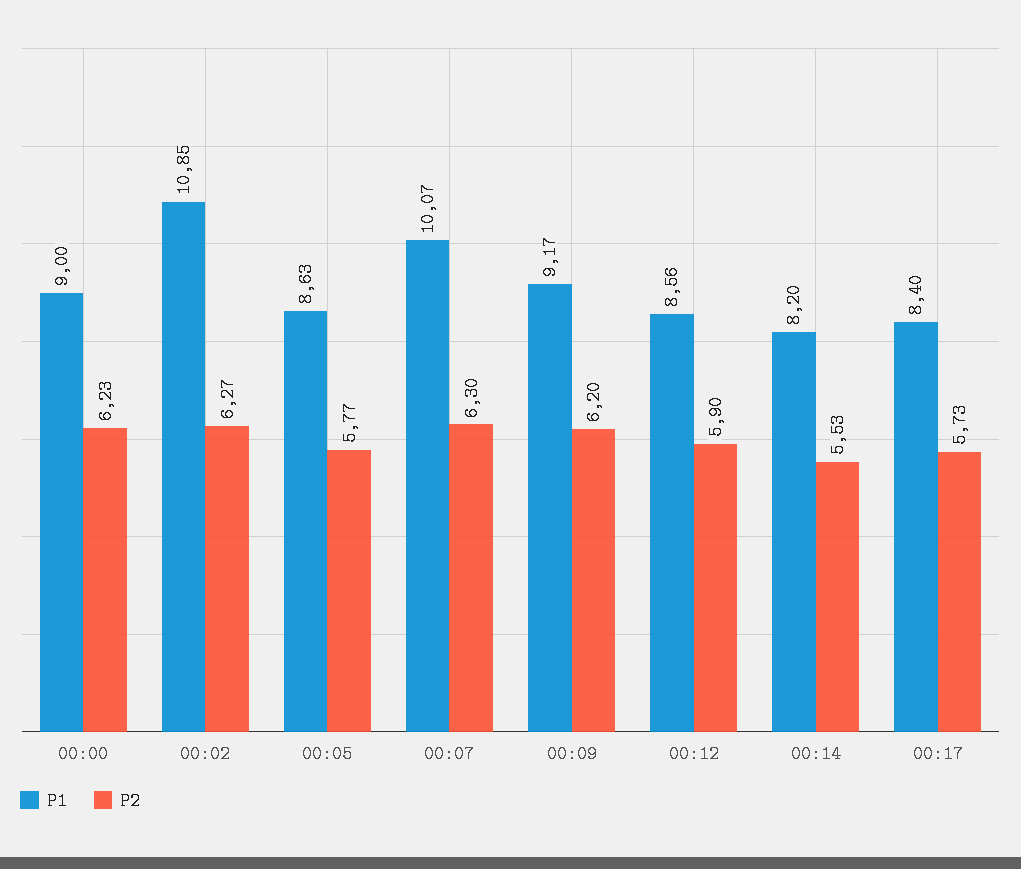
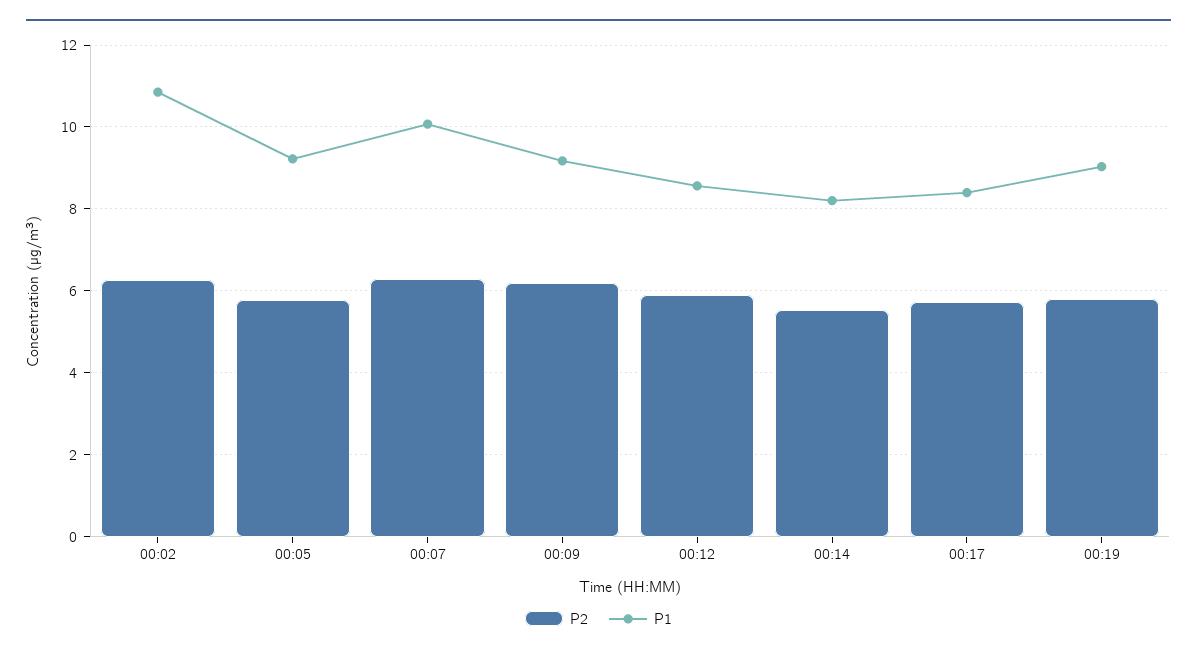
P1, 00:00: 9 -> none
P2, 00:00: 6.23 -> none
P1, 00:05: 8.63 -> 9.2
P2, 00:19: none -> 5.8
P1, 00:19: none -> 9

